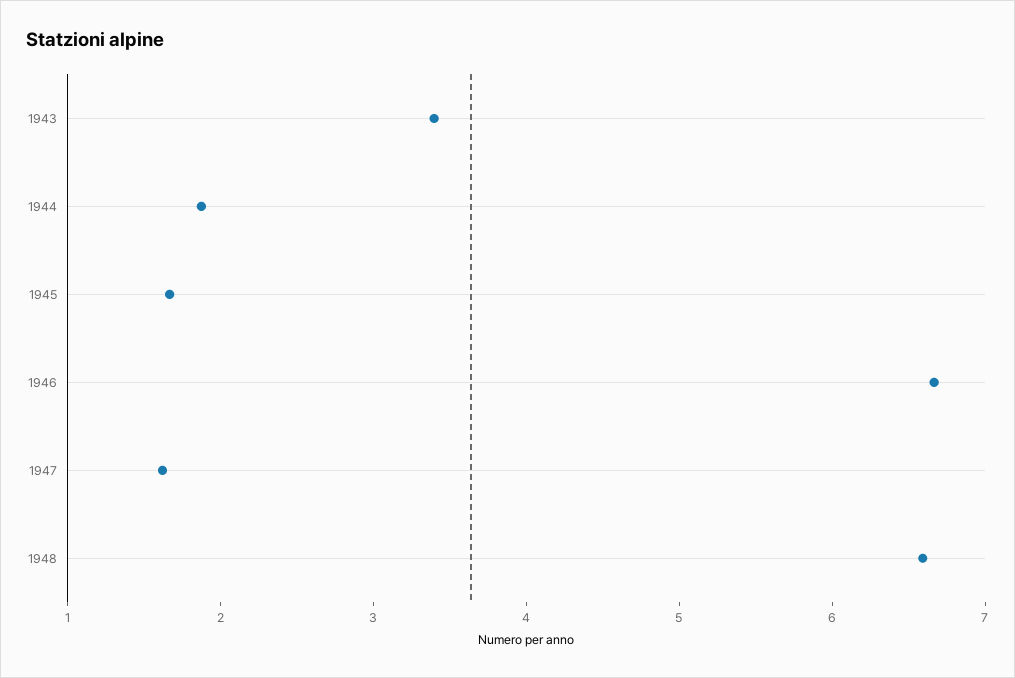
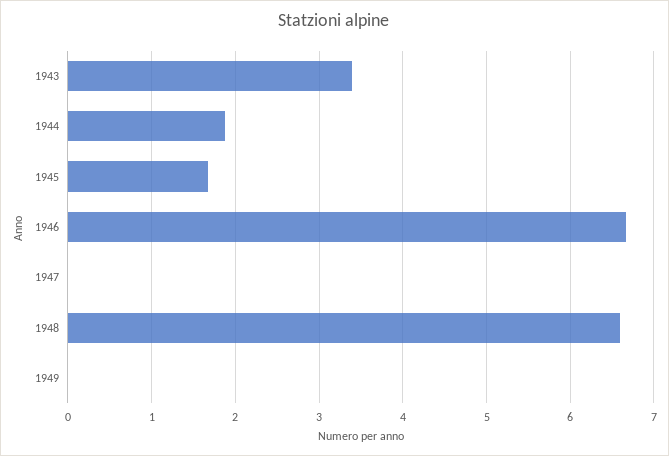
1947: 1.6 -> 0
1949: none -> 0

